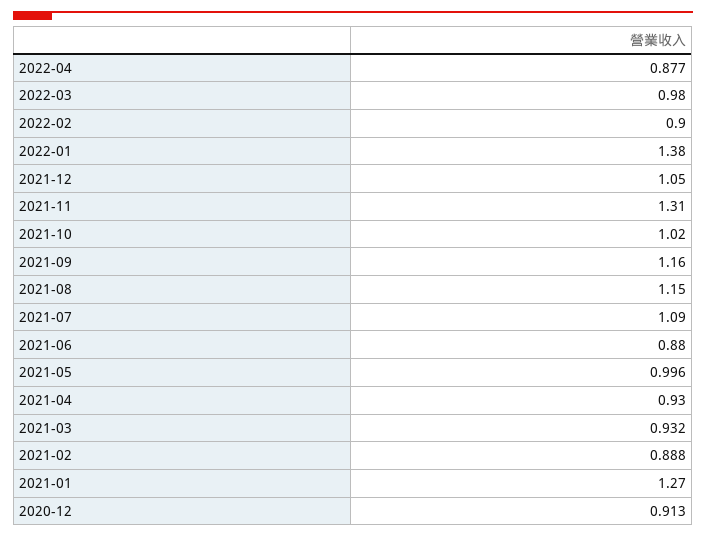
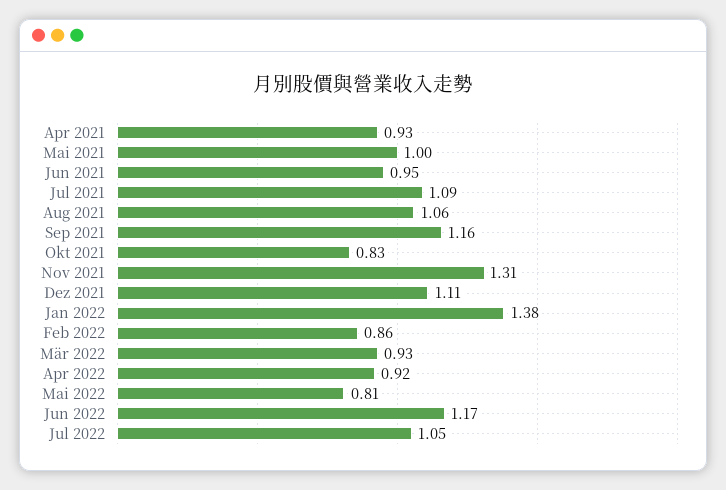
2022-04: 0.877 -> 0.92
2022-03: 0.98 -> 0.93
2022-02: 0.9 -> 0.86
2021-12: 1.05 -> 1.11
2021-10: 1.02 -> 0.83
2021-08: 1.15 -> 1.06
2021-06: 0.88 -> 0.95
2021-03: 0.932 -> none
2021-02: 0.888 -> none
2021-01: 1.27 -> none
2020-12: 0.913 -> none
Mai 2022: none -> 0.81
Jun 2022: none -> 1.17
Jul 2022: none -> 1.05

